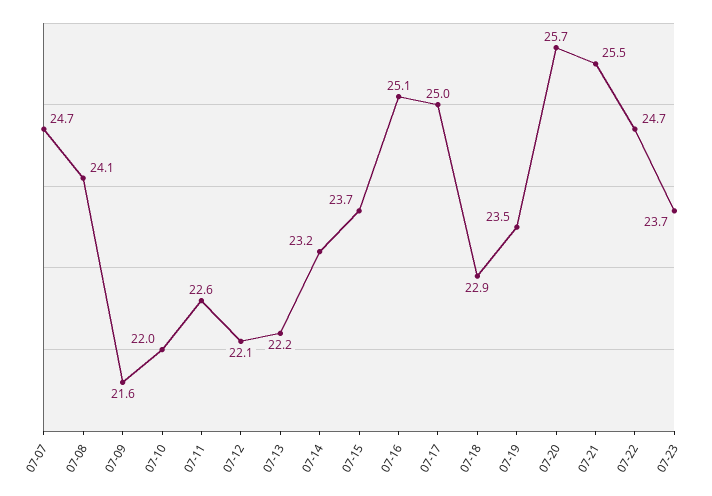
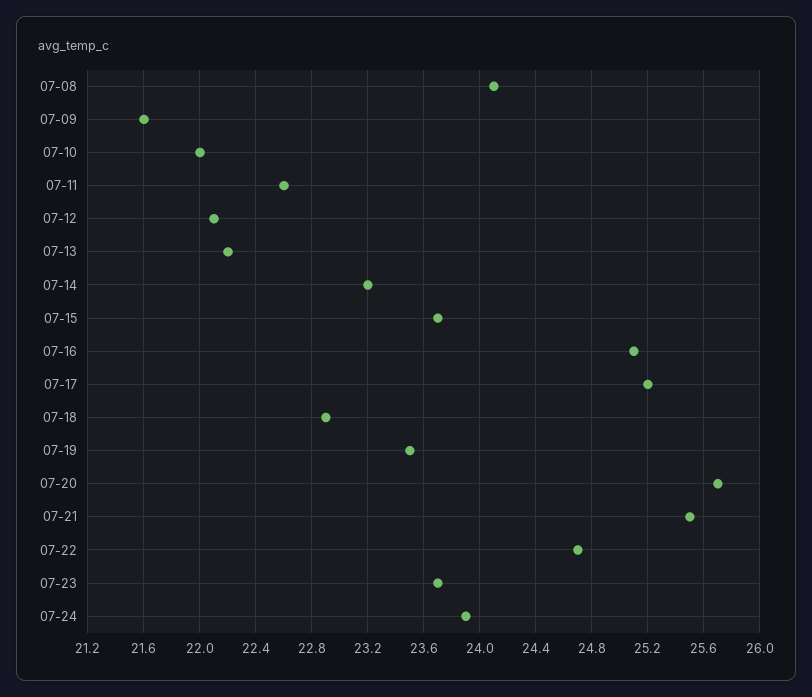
07-07: 24.7 -> none
07-17: 25 -> 25.2
07-24: none -> 23.9

